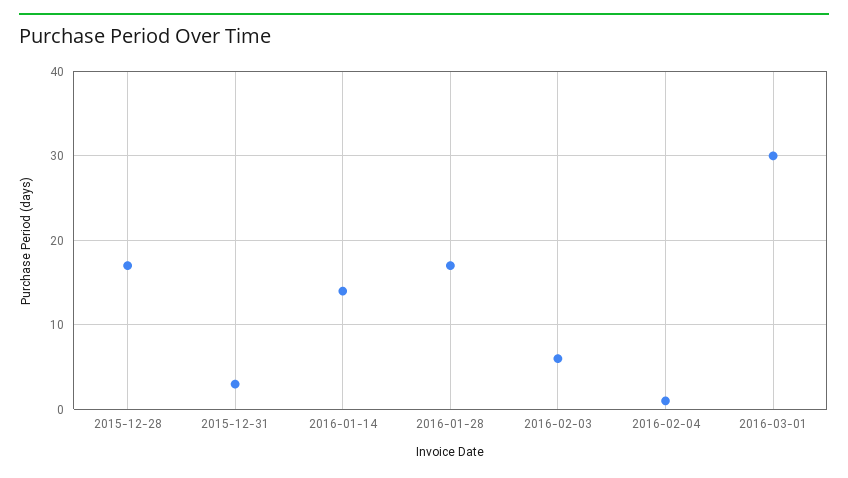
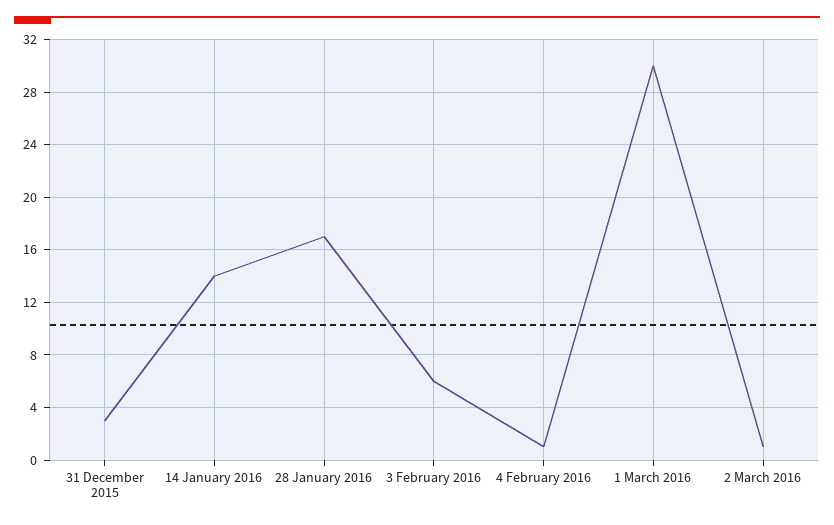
2015-12-28: 17 -> none
2 March 2016: none -> 1

